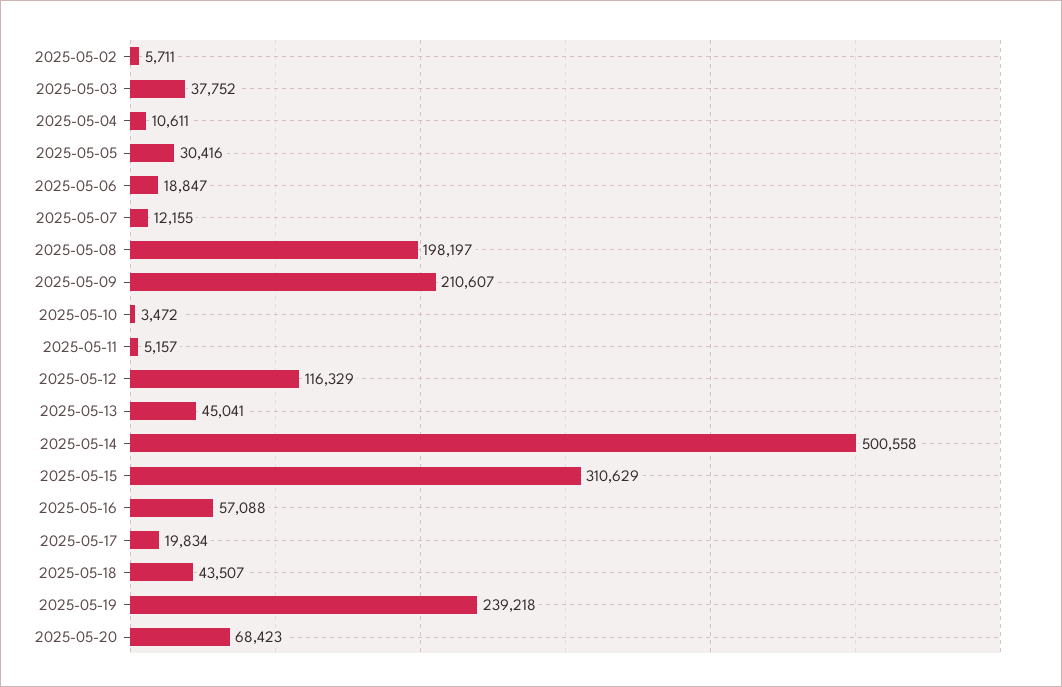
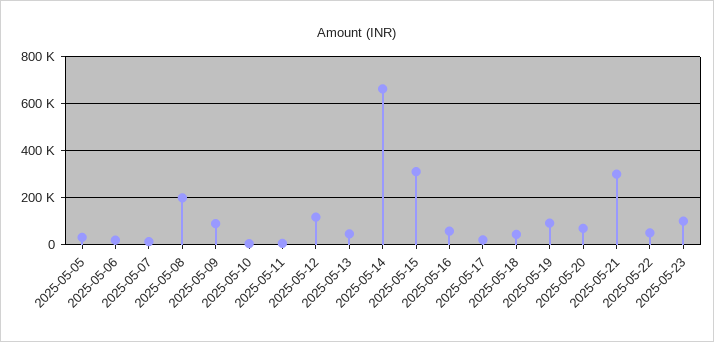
2025-05-02: 5711 -> none
2025-05-03: 37752 -> none
2025-05-04: 10611 -> none
2025-05-09: 210607 -> 100000
2025-05-14: 500558 -> 650000
2025-05-19: 239218 -> 100000
2025-05-21: none -> 300000
2025-05-22: none -> 50000
2025-05-23: none -> 100000

